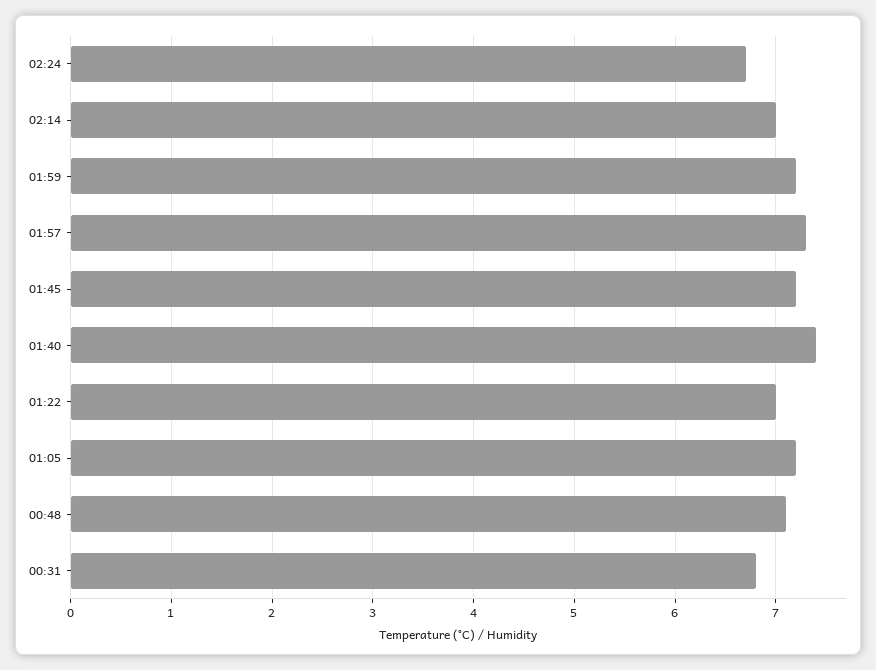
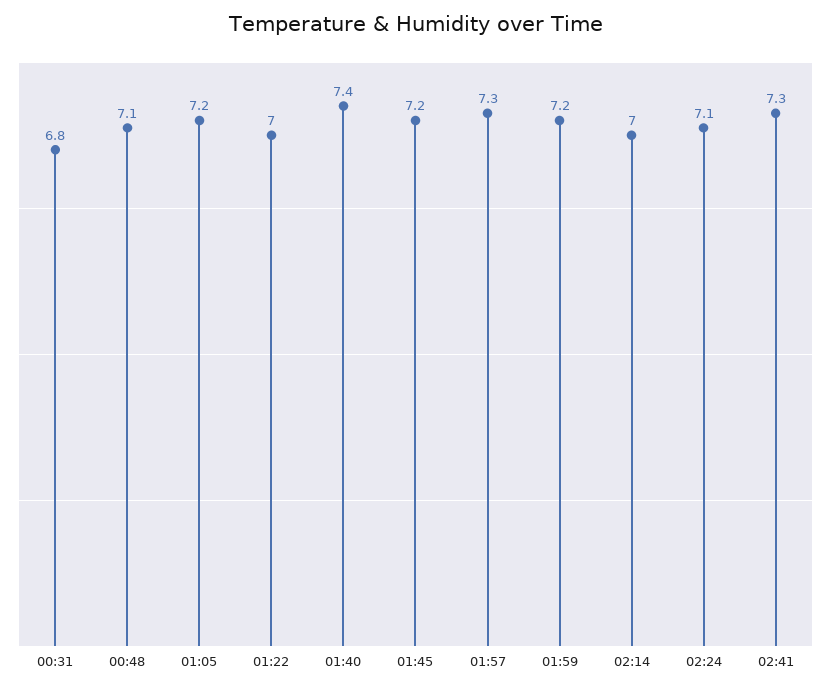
02:24: 6.7 -> 7.1
02:41: none -> 7.3

